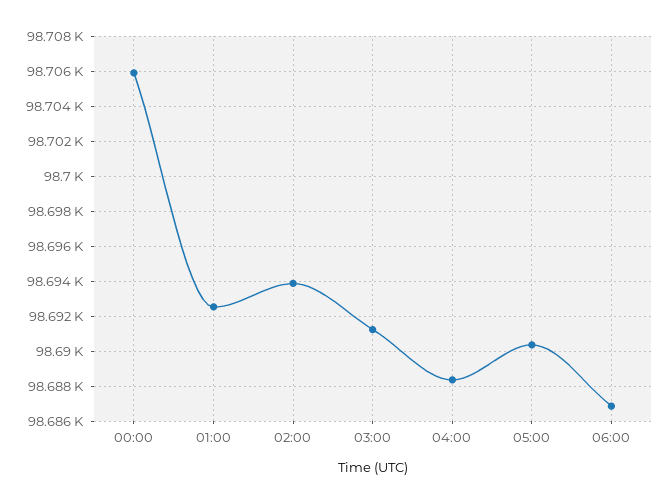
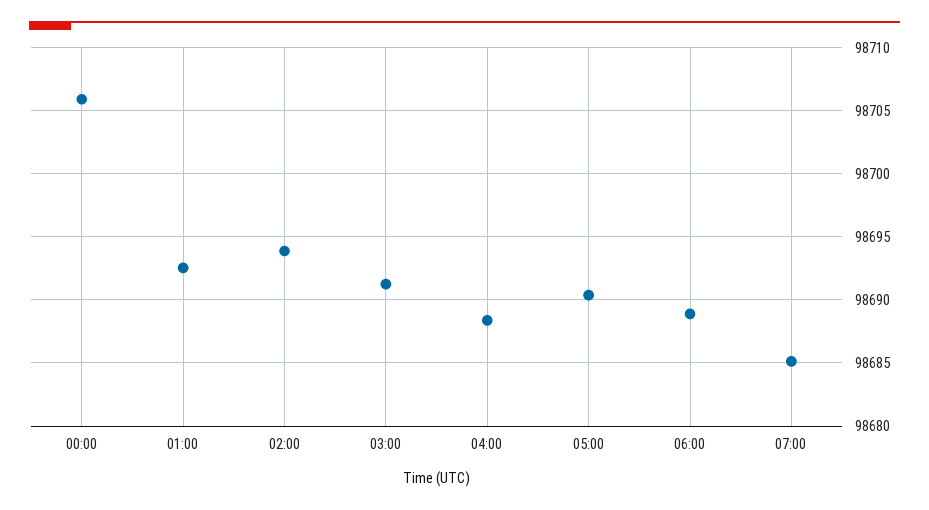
06:00: 98687 -> 98689
07:00: none -> 98685

